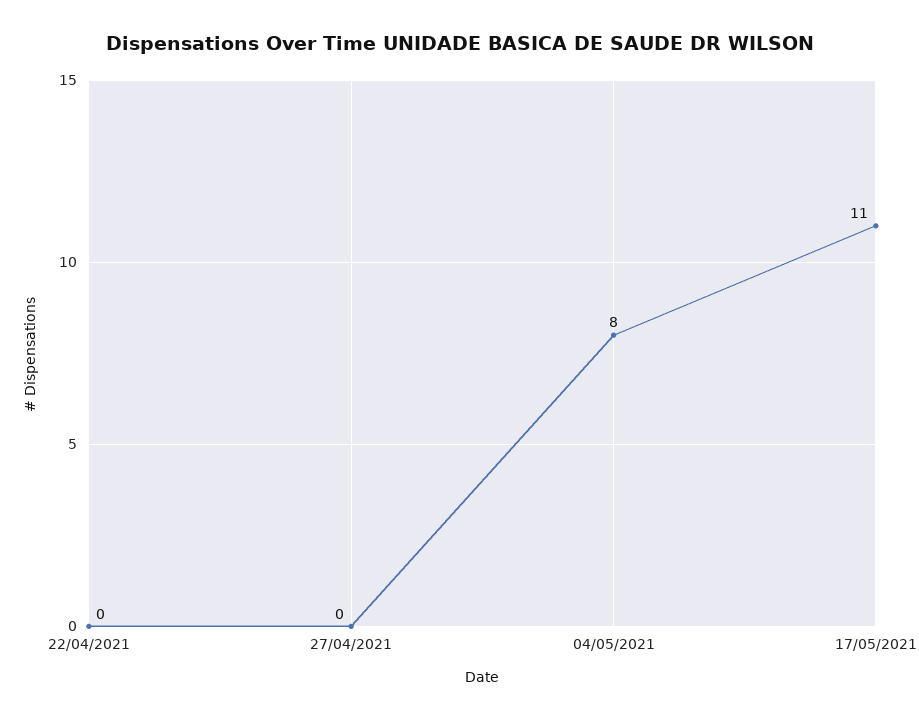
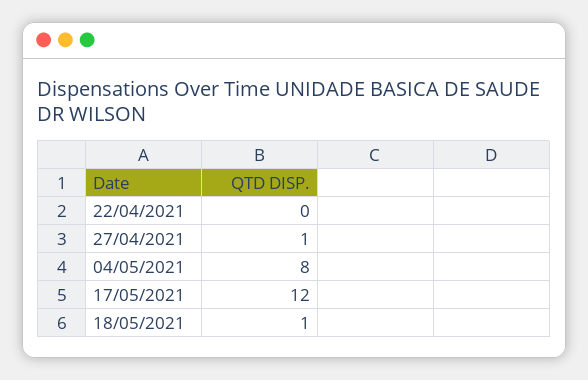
27/04/2021: 0 -> 1
17/05/2021: 11 -> 12
18/05/2021: none -> 1

